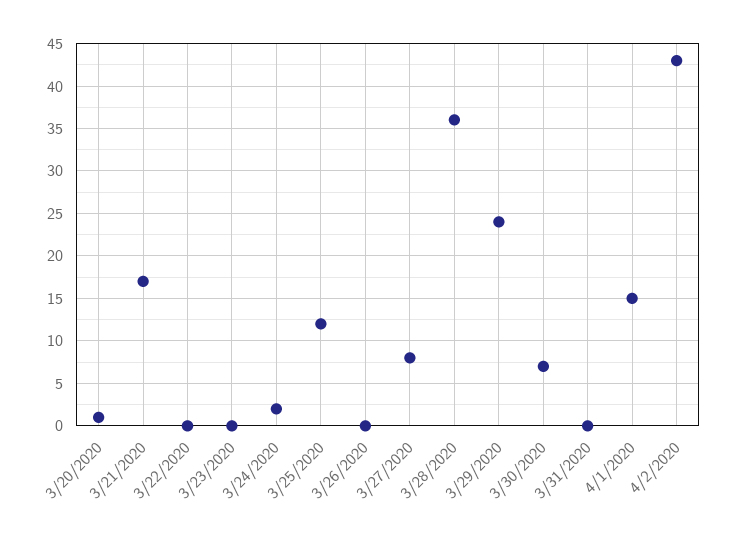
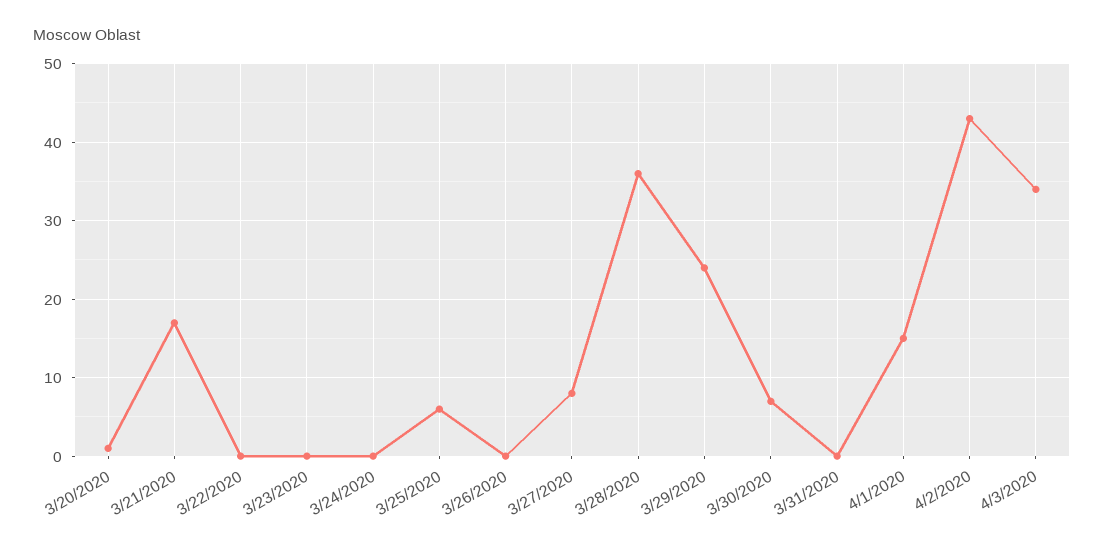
3/24/2020: 2 -> 0
3/25/2020: 12 -> 6
4/3/2020: none -> 34

